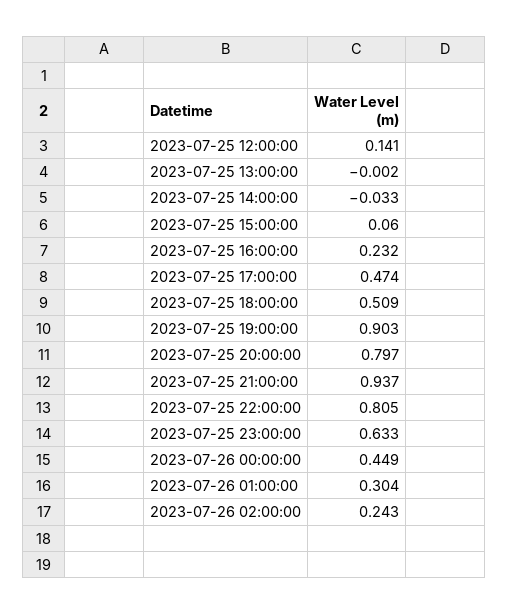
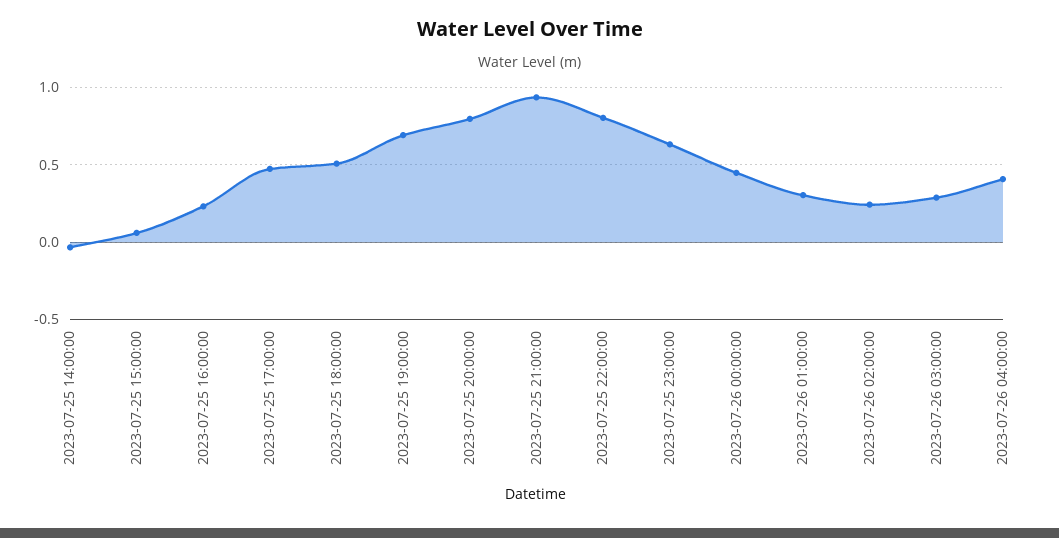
2023-07-25 12:00:00: 0.141 -> none
2023-07-25 13:00:00: -0.002 -> none
2023-07-25 19:00:00: 0.903 -> 0.7
2023-07-26 03:00:00: none -> 0.3
2023-07-26 04:00:00: none -> 0.4

